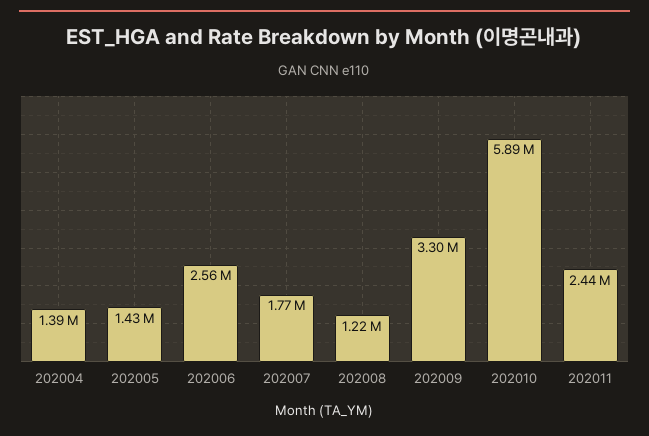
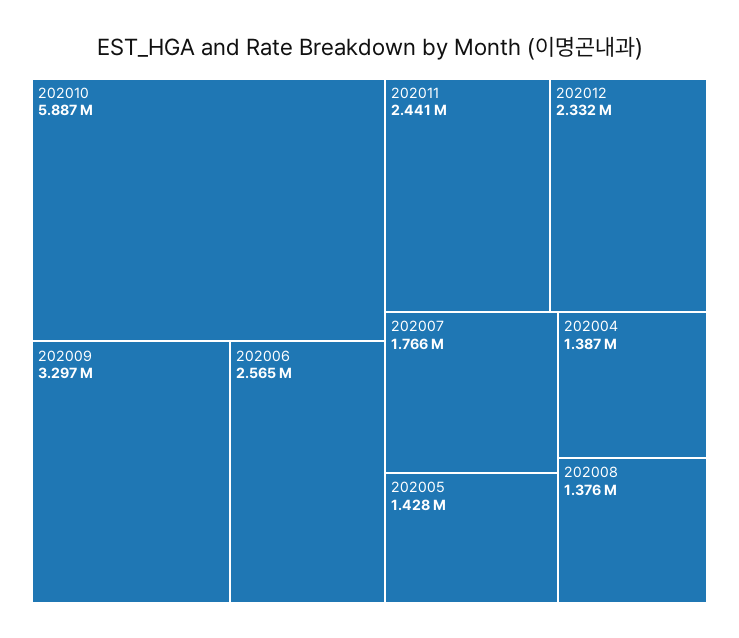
202008: 1220000 -> 1376000
202012: none -> 2332000

